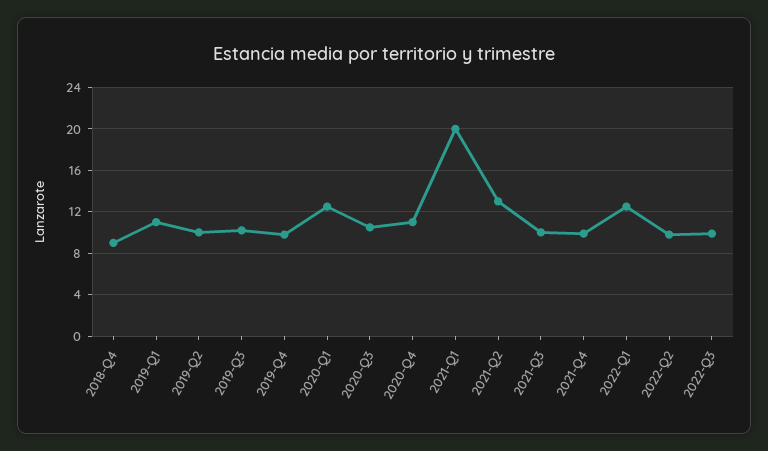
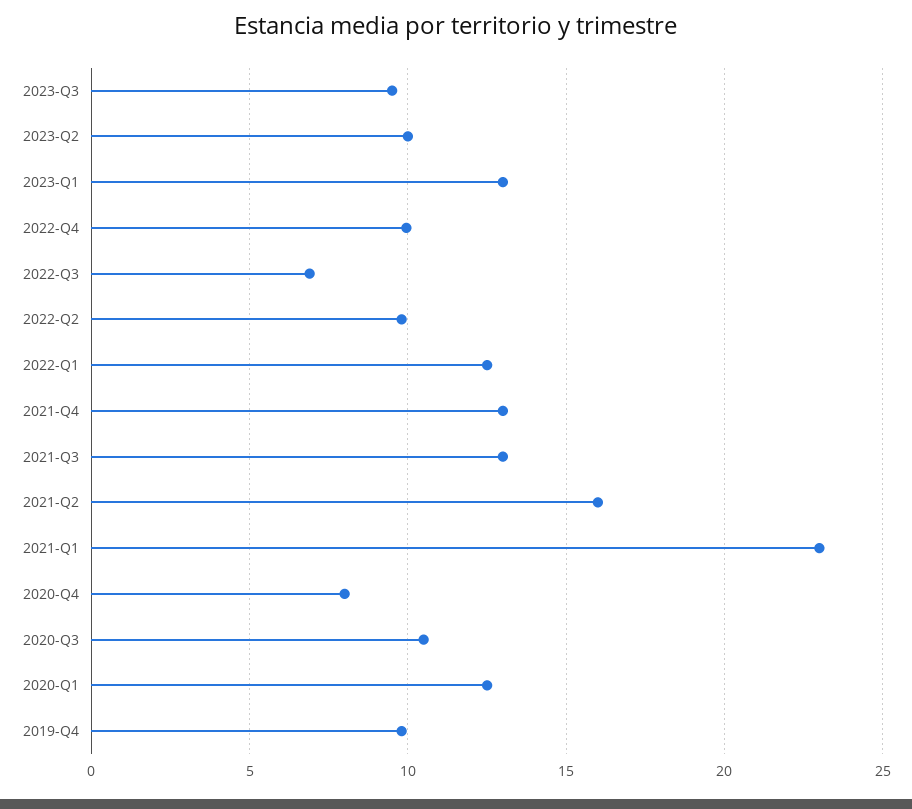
2018-Q4: 9 -> none
2019-Q1: 11 -> none
2019-Q2: 10 -> none
2019-Q3: 10 -> none
2020-Q4: 11 -> 8
2021-Q1: 20 -> 23
2021-Q2: 13 -> 16
2021-Q3: 10 -> 13
2021-Q4: 10 -> 13
2022-Q3: 10 -> 7
2023-Q3: none -> 9.5
2023-Q2: none -> 10
2023-Q1: none -> 13
2022-Q4: none -> 10

